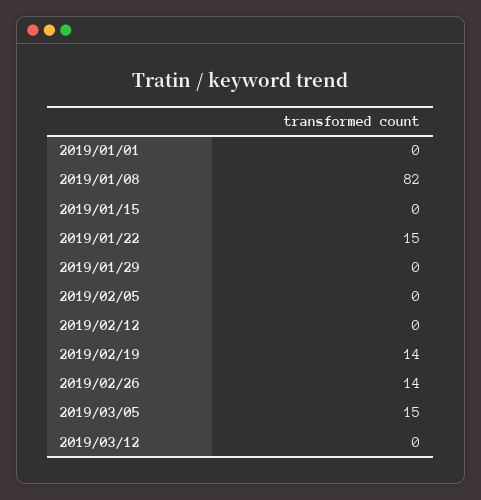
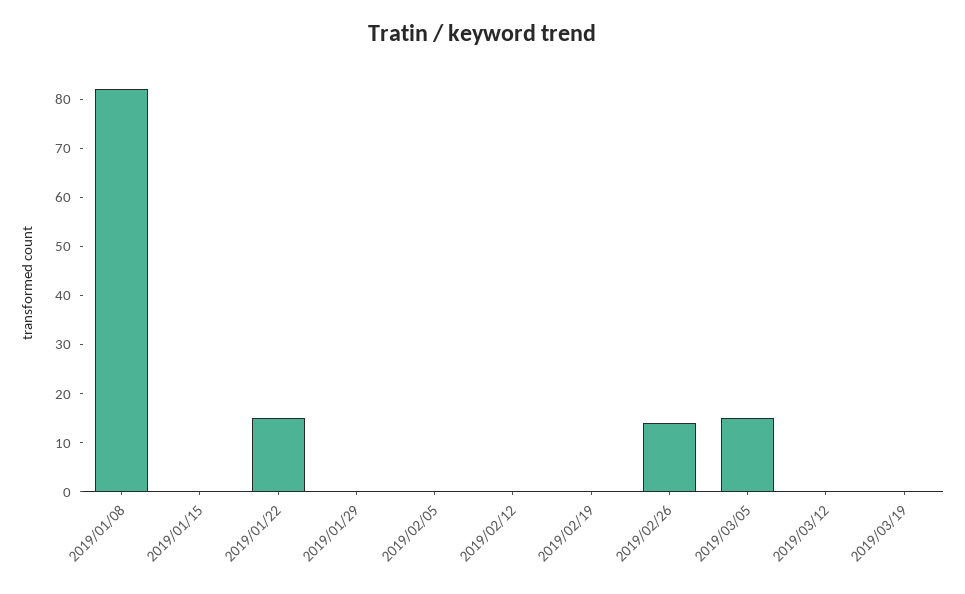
2019/01/01: 0 -> none
2019/02/19: 14 -> 0
2019/03/19: none -> 0

